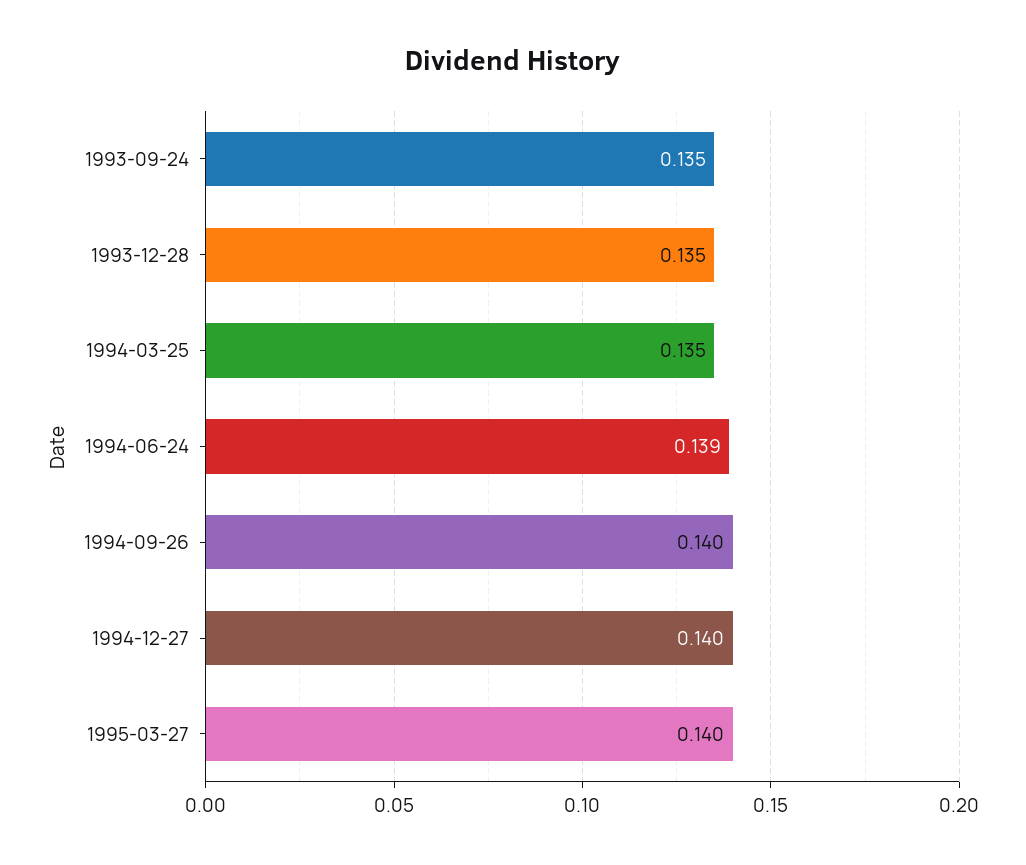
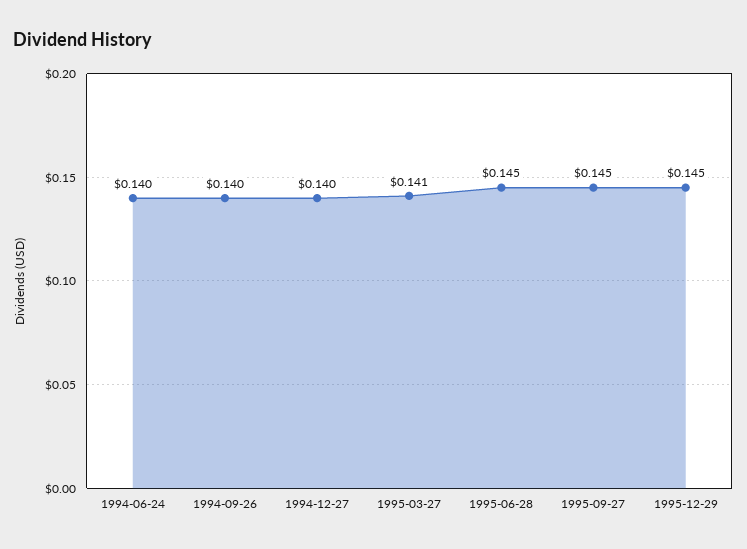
1993-09-24: 0.135 -> none
1993-12-28: 0.135 -> none
1994-03-25: 0.135 -> none
1994-06-24: 0.139 -> 0.14
1995-03-27: 0.14 -> 0.141
1995-06-28: none -> 0.145
1995-09-27: none -> 0.145
1995-12-29: none -> 0.145

